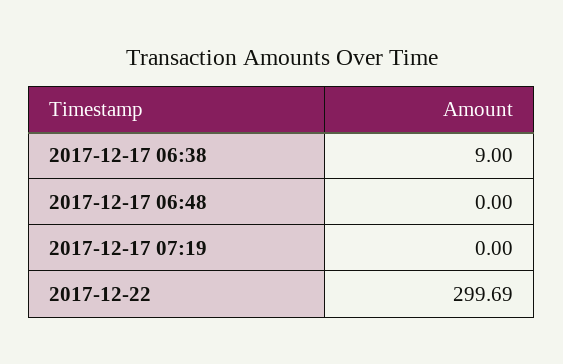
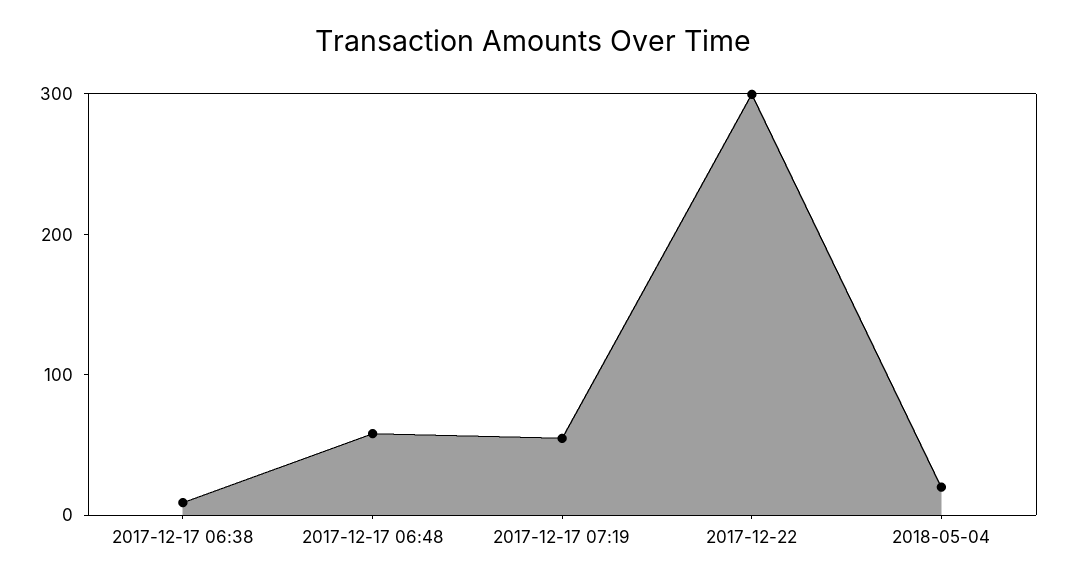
2017-12-17 06:48: 0 -> 60
2017-12-17 07:19: 0 -> 60
2018-05-04: none -> 20

